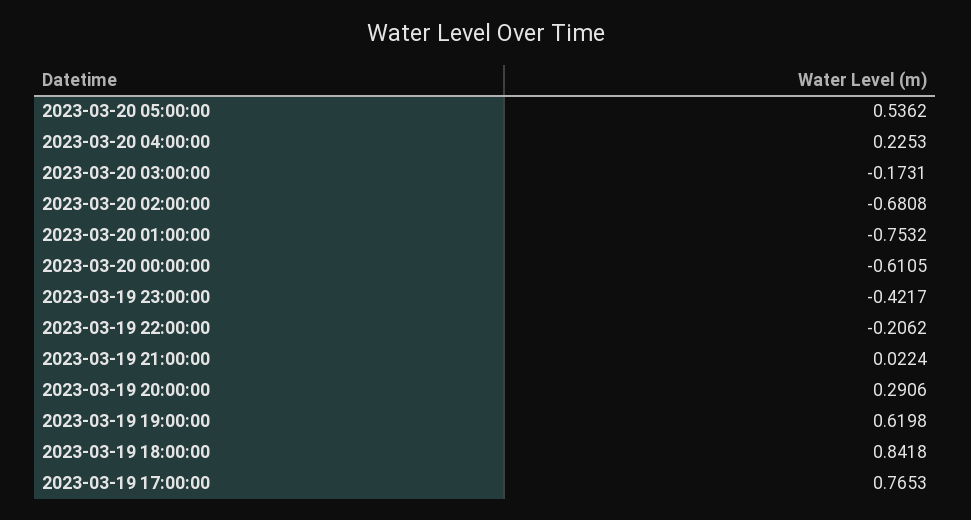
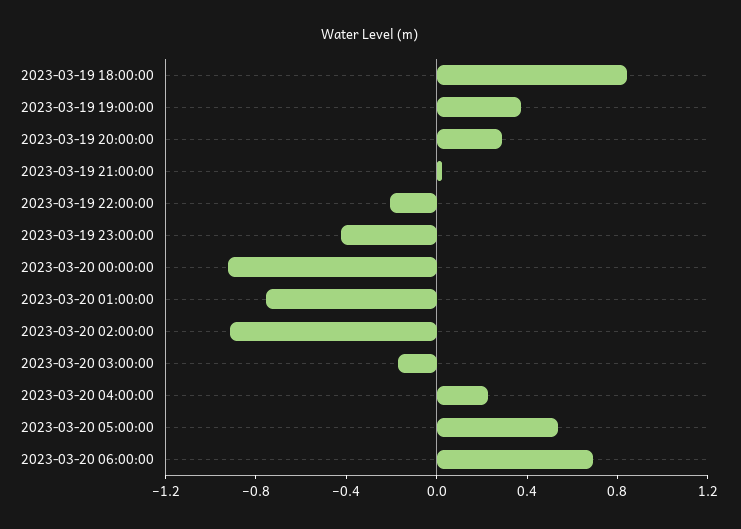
2023-03-20 02:00:00: -0.6808 -> -0.9
2023-03-20 00:00:00: -0.6105 -> -0.9
2023-03-19 19:00:00: 0.6198 -> 0.4
2023-03-19 17:00:00: 0.7653 -> none
2023-03-20 06:00:00: none -> 0.7

